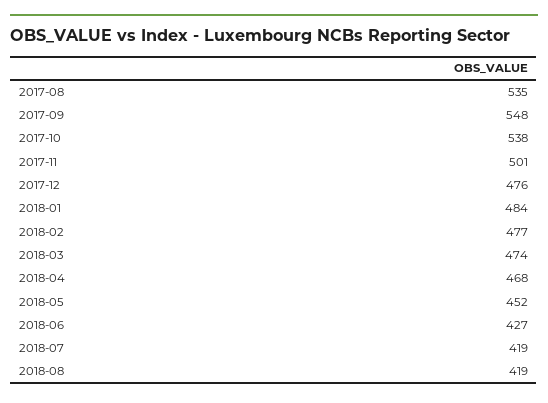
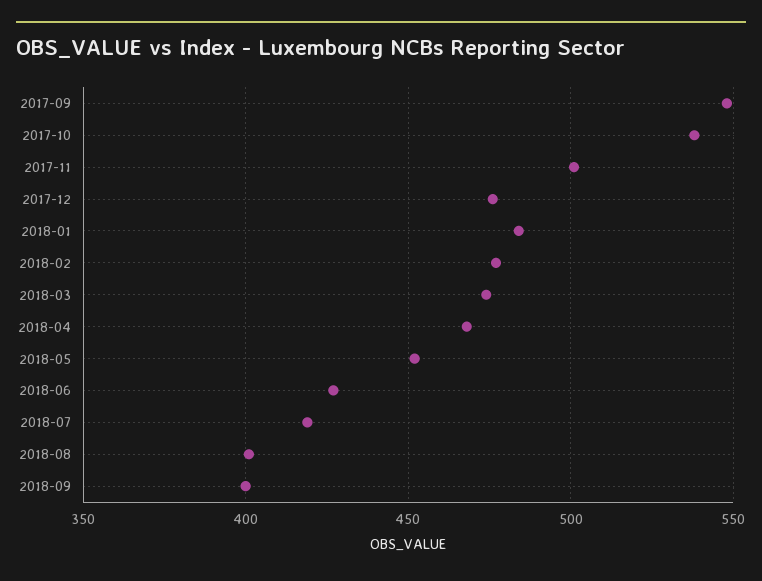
2017-08: 535 -> none
2018-08: 419 -> 400
2018-09: none -> 400

